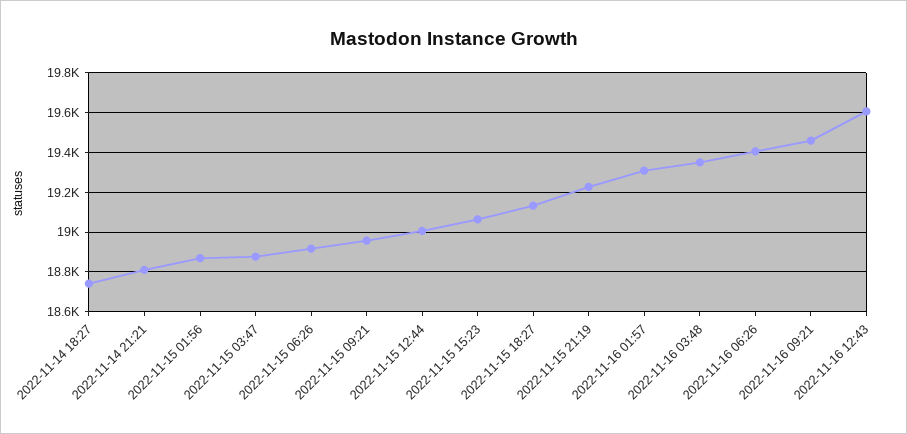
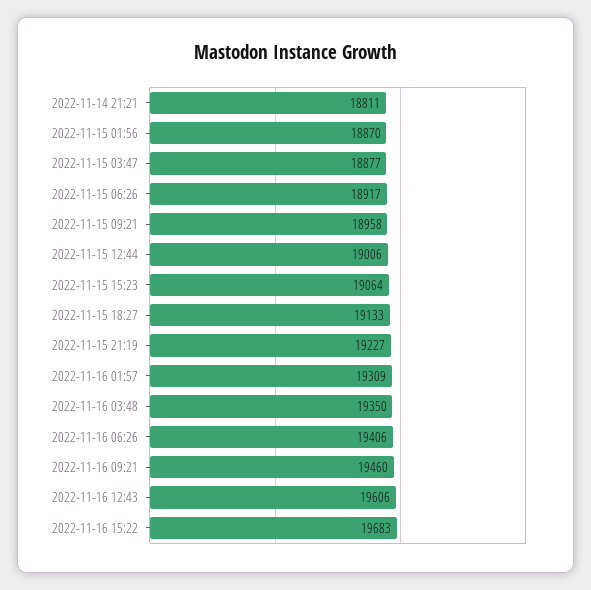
2022-11-14 18:27: 18750 -> none
2022-11-16 15:22: none -> 19683

